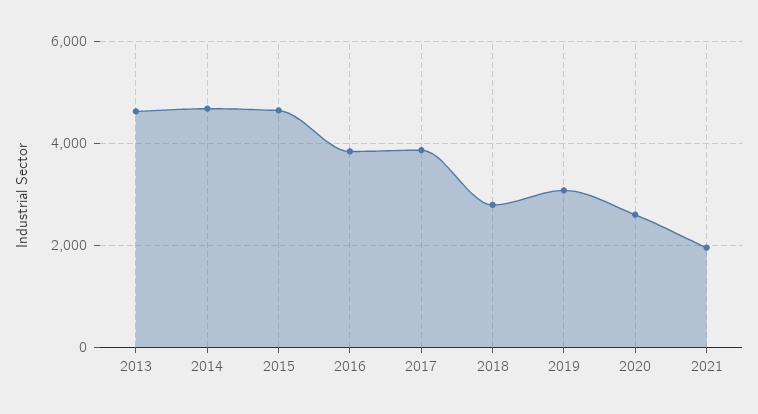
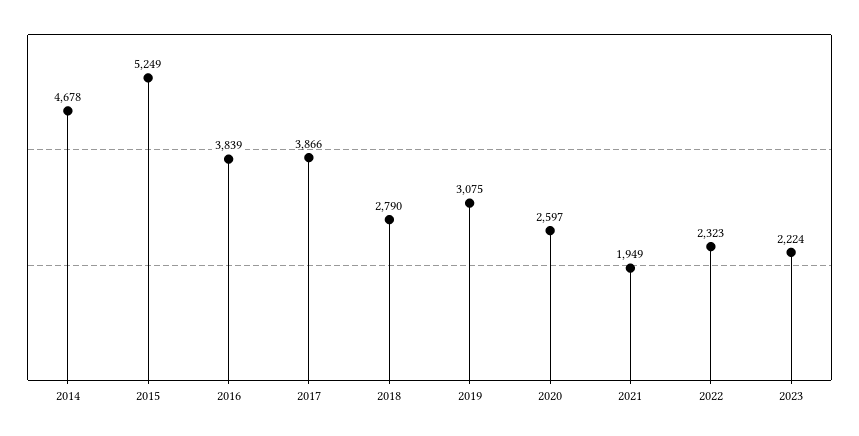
2013: 4600 -> none
2015: 4600 -> 5249
2022: none -> 2323
2023: none -> 2224

